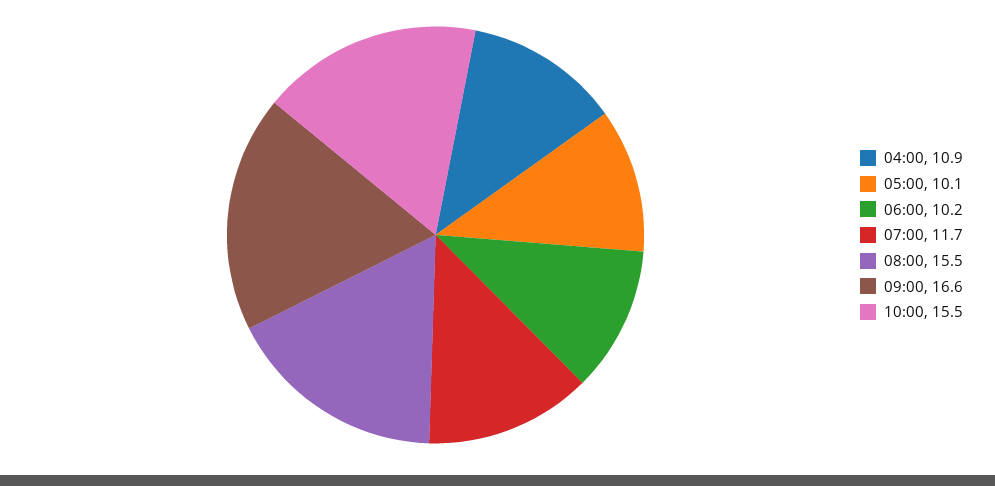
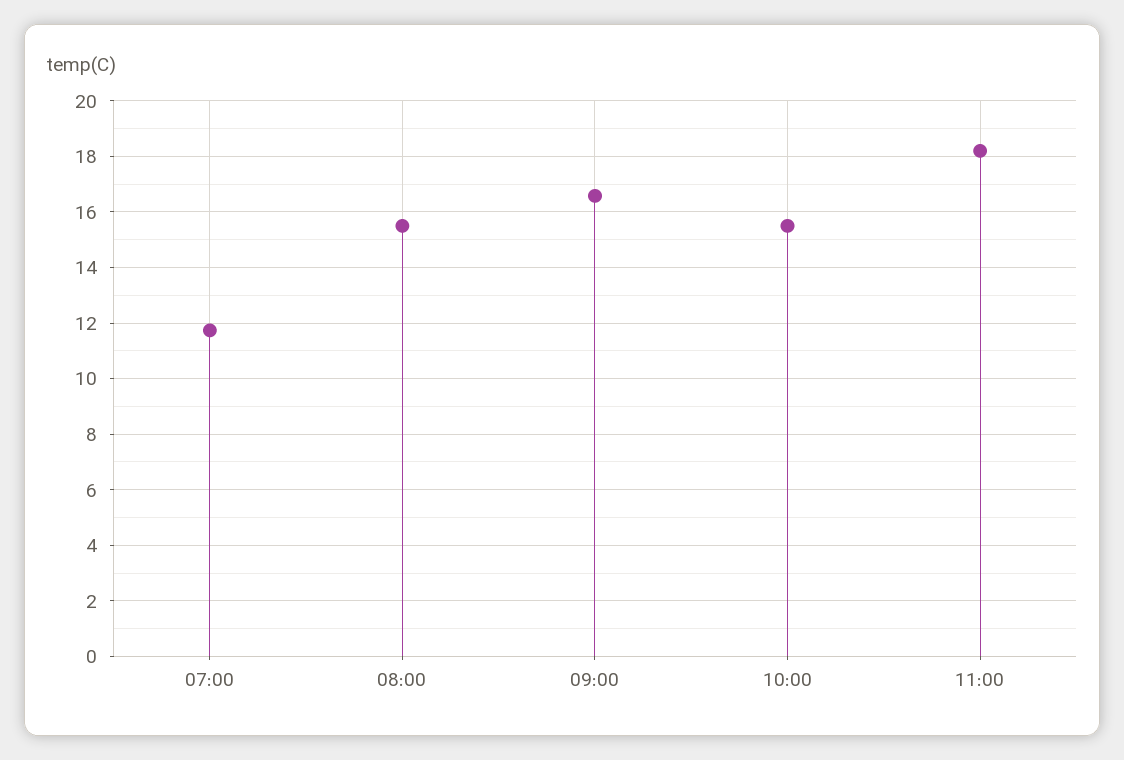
04:00: 10.9 -> none
05:00: 10.1 -> none
06:00: 10.2 -> none
11:00: none -> 18.25

